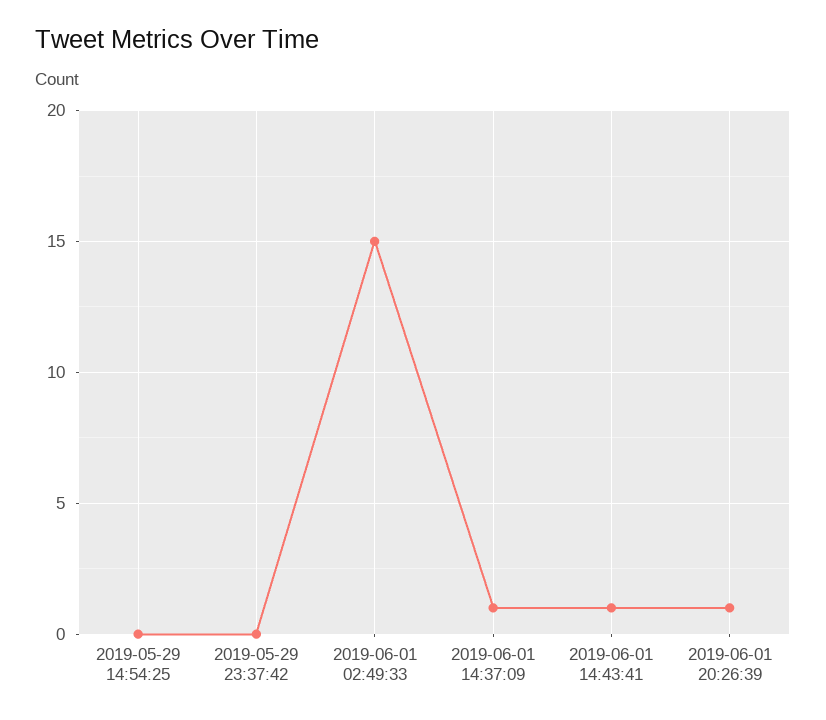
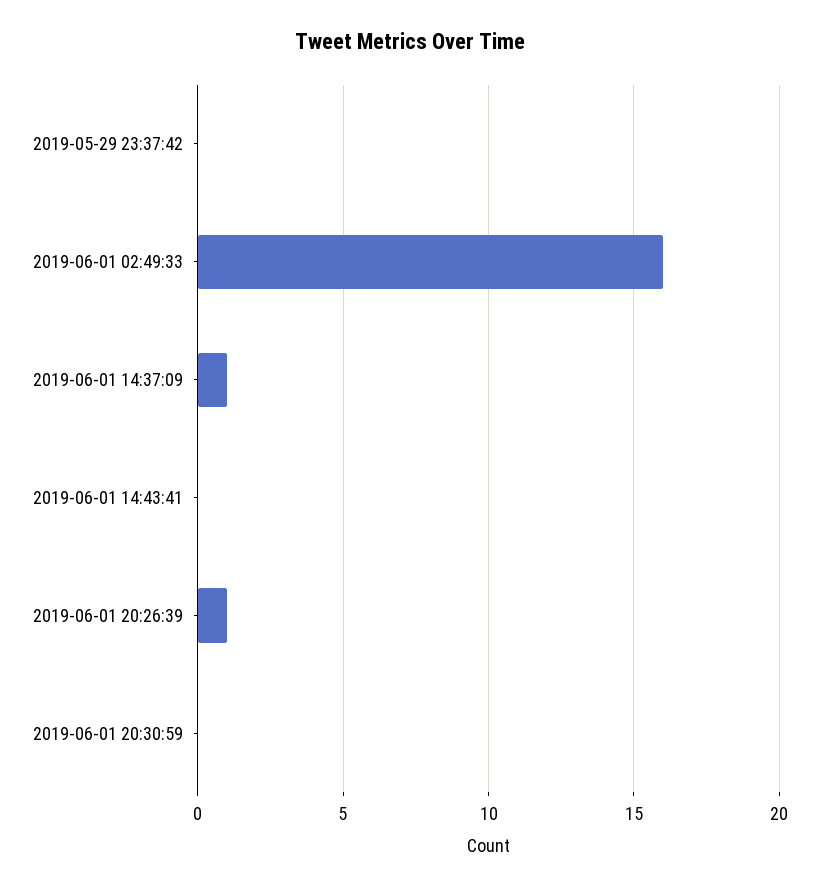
2019-05-29 14:54:25: 0 -> none
2019-06-01 02:49:33: 15 -> 16
2019-06-01 14:43:41: 1 -> 0
2019-06-01 20:30:59: none -> 0

